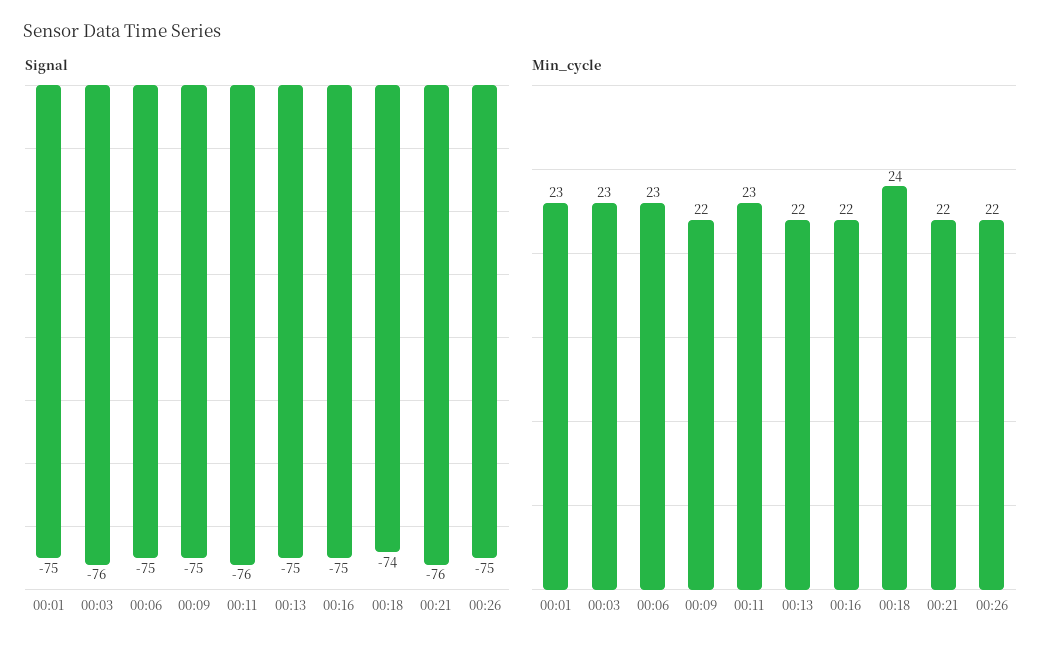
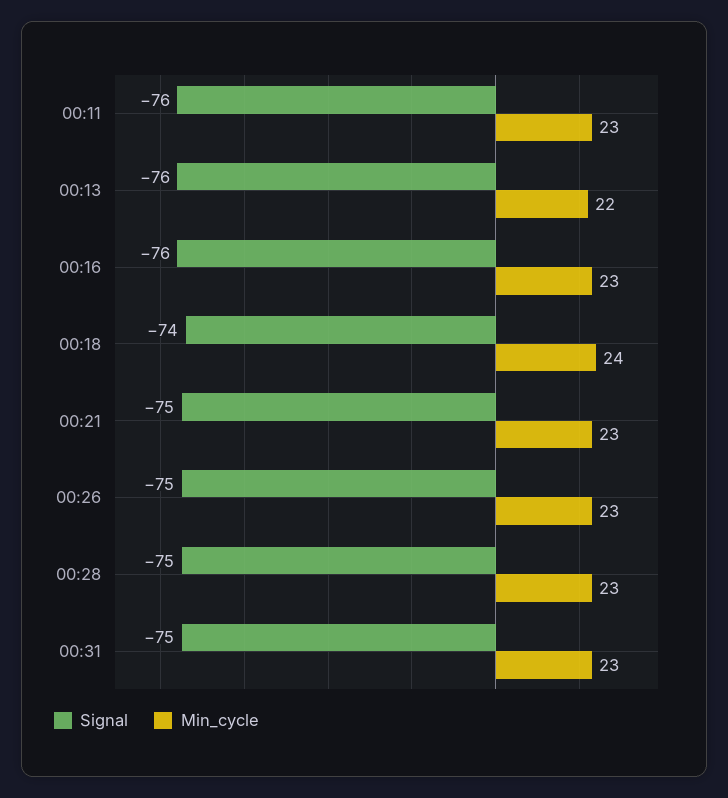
Signal, 00:01: -75 -> none
Signal, 00:03: -76 -> none
Signal, 00:06: -75 -> none
Signal, 00:09: -75 -> none
Signal, 00:13: -75 -> -76
Signal, 00:16: -75 -> -76
Signal, 00:21: -76 -> -75
Min_cycle, 00:01: 23 -> none
Min_cycle, 00:03: 23 -> none
Min_cycle, 00:06: 23 -> none
Min_cycle, 00:09: 22 -> none
Min_cycle, 00:16: 22 -> 23
Min_cycle, 00:21: 22 -> 23
Min_cycle, 00:26: 22 -> 23
Signal, 00:28: none -> -75
Min_cycle, 00:28: none -> 23
Signal, 00:31: none -> -75
Min_cycle, 00:31: none -> 23

